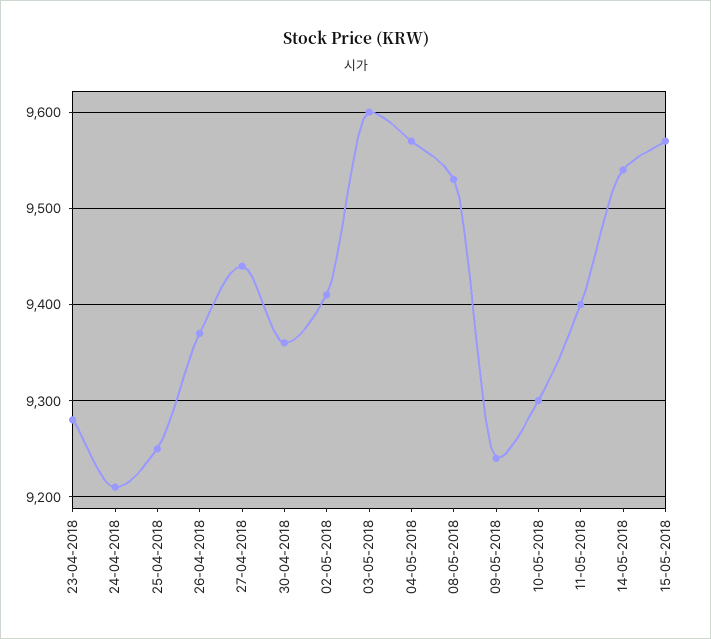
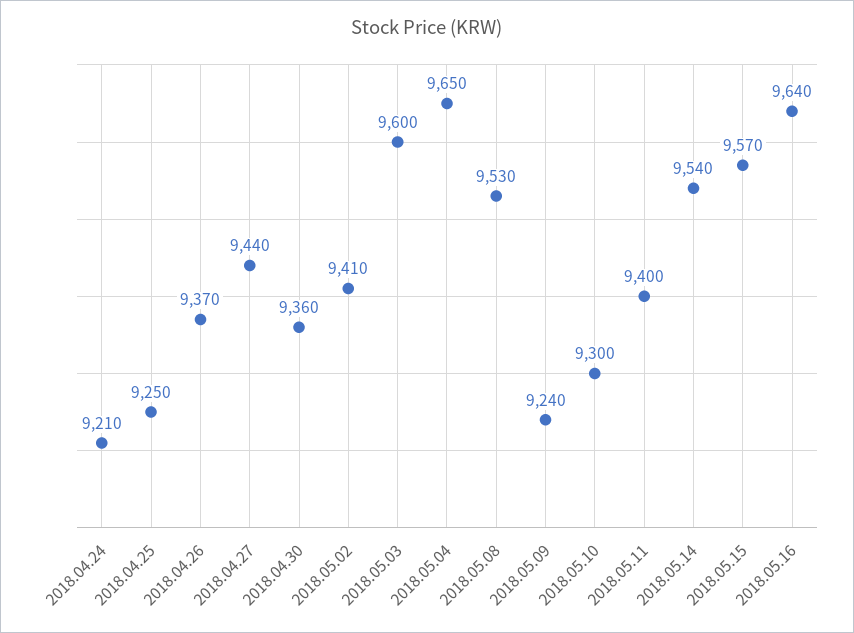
23-04-2018: 9280 -> none
04-05-2018: 9570 -> 9650
2018.05.16: none -> 9640

